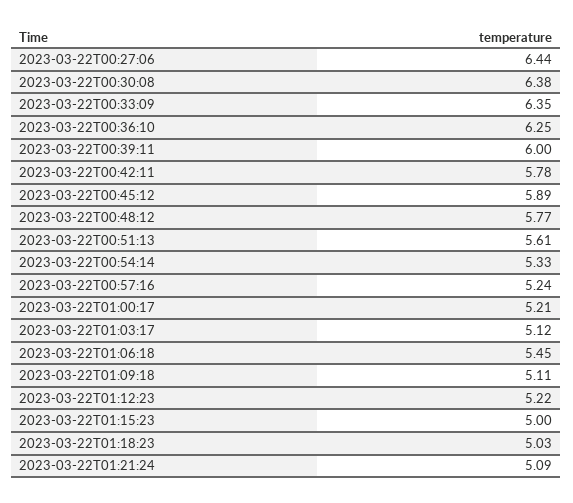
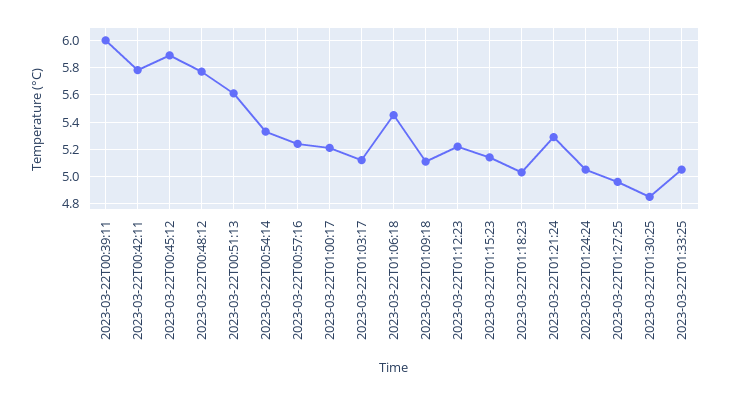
2023-03-22T00:27:06: 6.44 -> none
2023-03-22T00:30:08: 6.38 -> none
2023-03-22T00:33:09: 6.35 -> none
2023-03-22T00:36:10: 6.25 -> none
2023-03-22T01:15:23: 5 -> 5.15
2023-03-22T01:21:24: 5.09 -> 5.3
2023-03-22T01:24:24: none -> 5.05
2023-03-22T01:27:25: none -> 4.95
2023-03-22T01:30:25: none -> 4.85
2023-03-22T01:33:25: none -> 5.05

